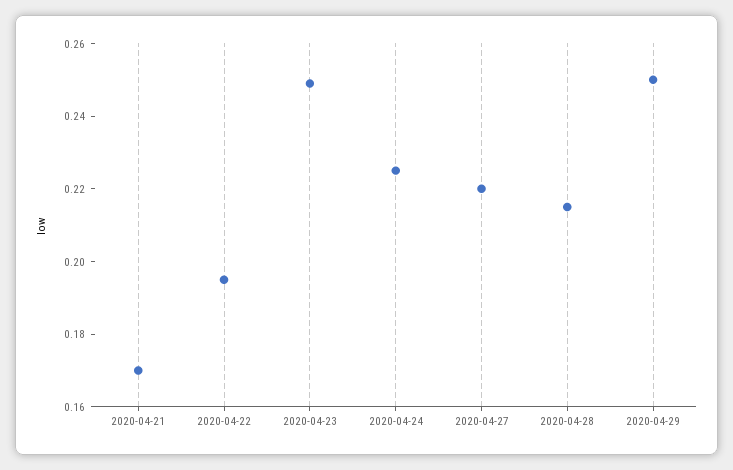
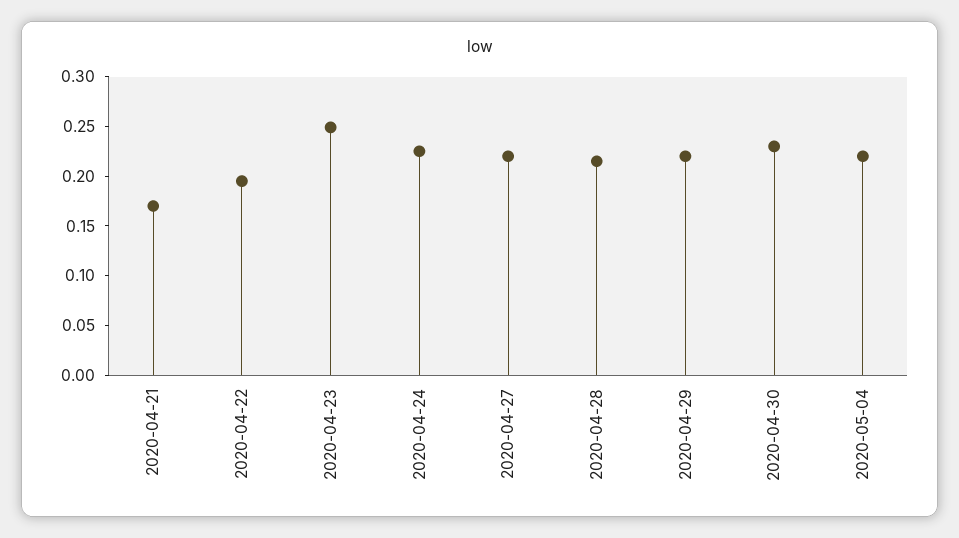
2020-04-29: 0.25 -> 0.22
2020-04-30: none -> 0.23
2020-05-04: none -> 0.22

